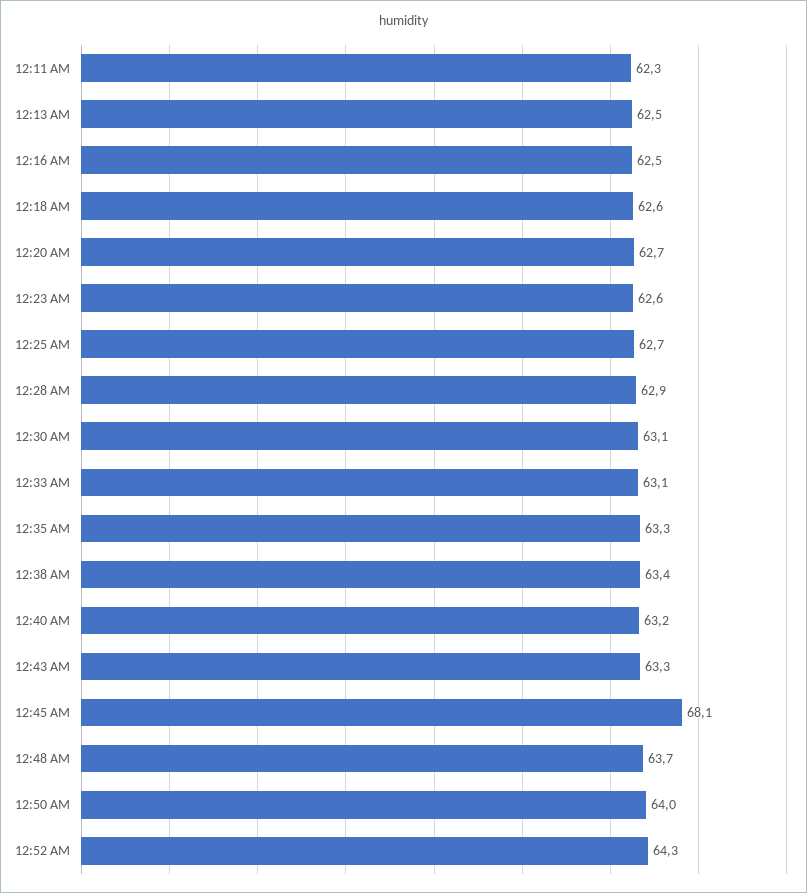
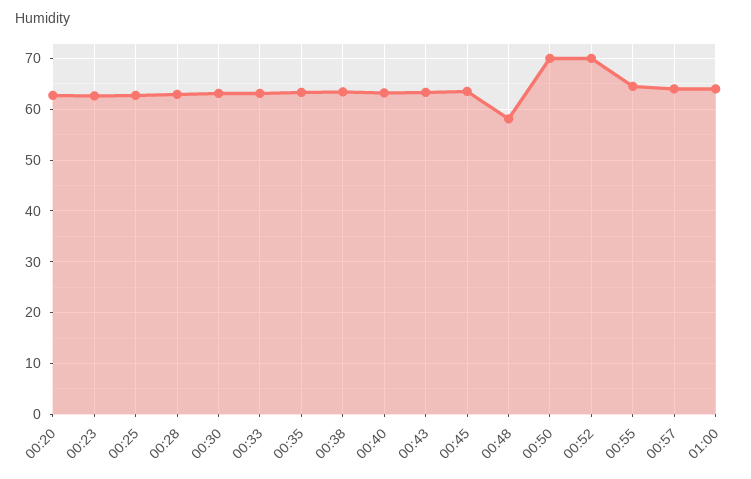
12:11 AM: 62.3 -> none
12:13 AM: 62.5 -> none
12:16 AM: 62.5 -> none
12:18 AM: 62.6 -> none
12:45 AM: 68.1 -> 64
12:48 AM: 63.7 -> 58
12:50 AM: 64 -> 70
12:52 AM: 64.3 -> 70
00:55: none -> 64
00:57: none -> 64
01:00: none -> 64

